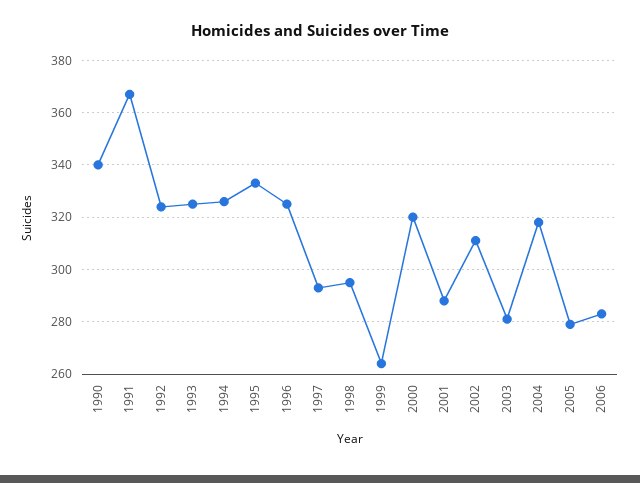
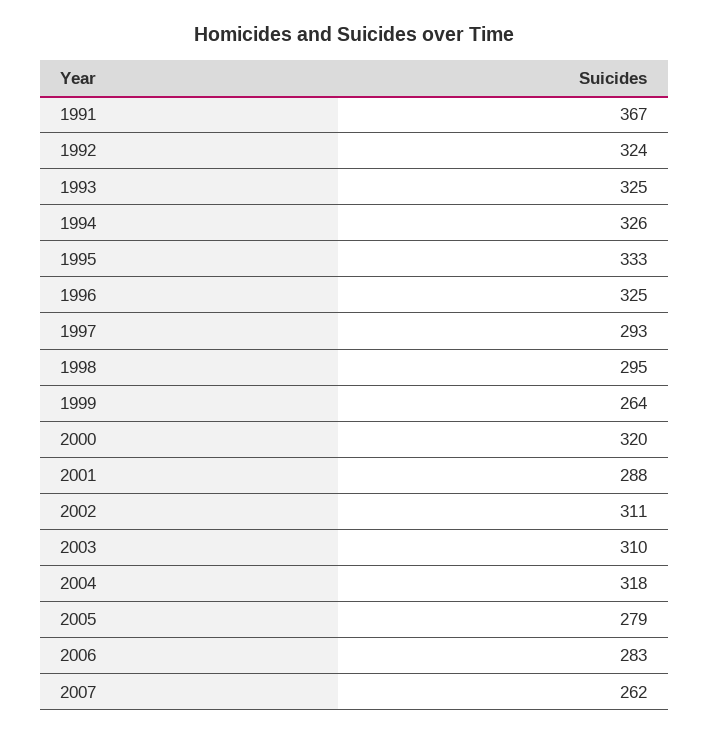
1990: 340 -> none
2003: 280 -> 310
2007: none -> 262

